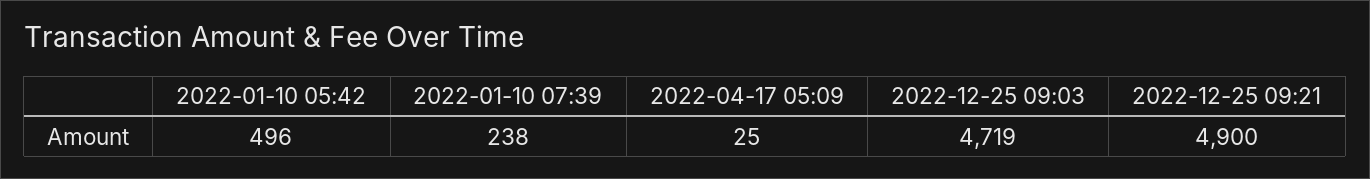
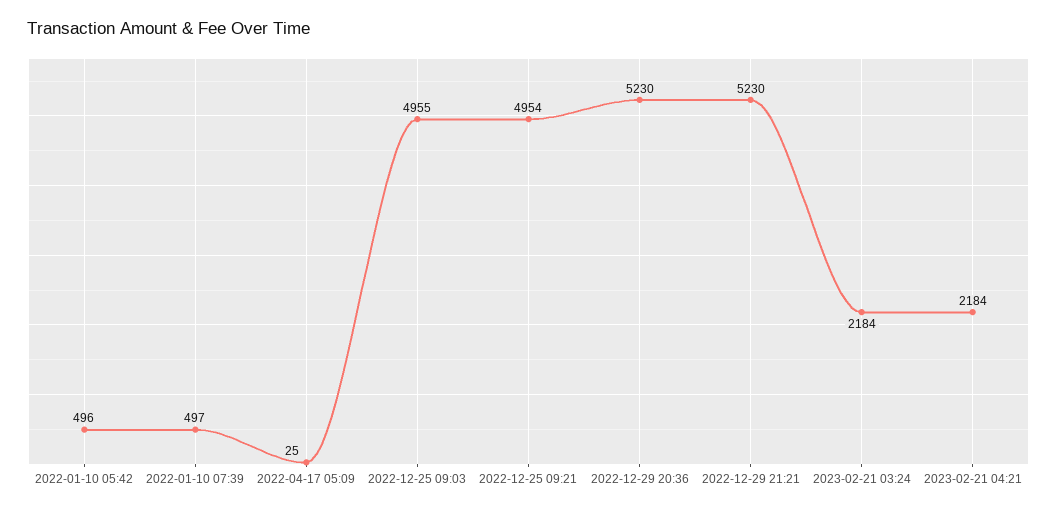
2022-01-10 07:39: 238 -> 497
2022-12-25 09:03: 4719 -> 4955
2022-12-25 09:21: 4900 -> 4954
2022-12-29 20:36: none -> 5230
2022-12-29 21:21: none -> 5230
2023-02-21 03:24: none -> 2184
2023-02-21 04:21: none -> 2184

